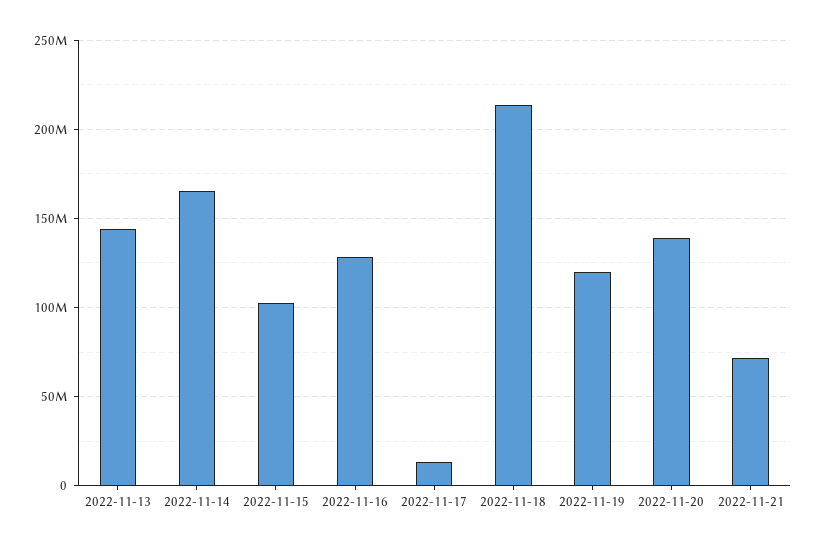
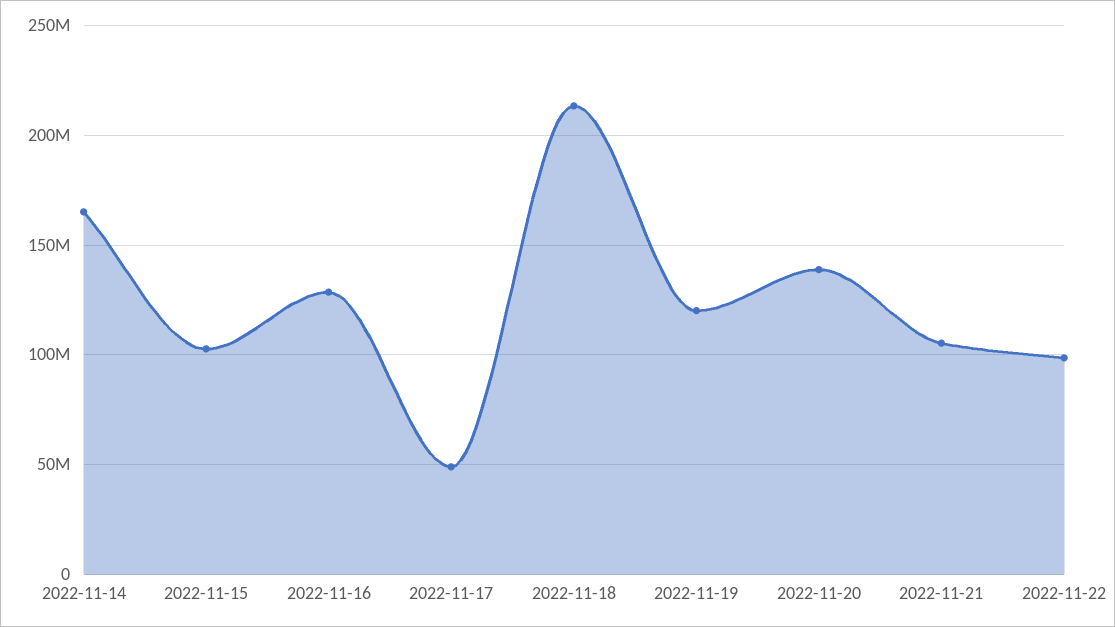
2022-11-13: 145000000 -> none
2022-11-17: 15000000 -> 50000000
2022-11-21: 70000000 -> 105000000
2022-11-22: none -> 100000000

